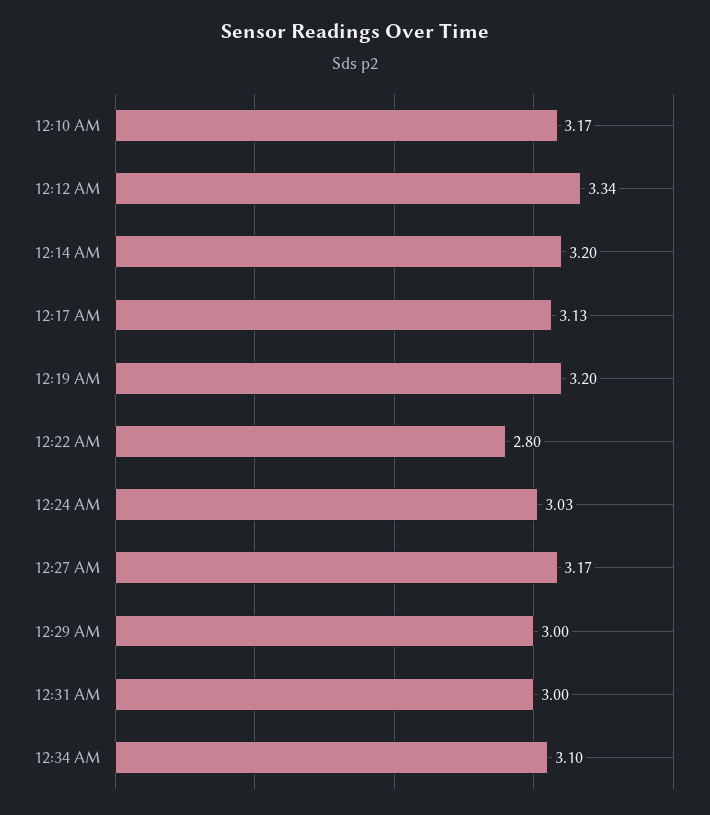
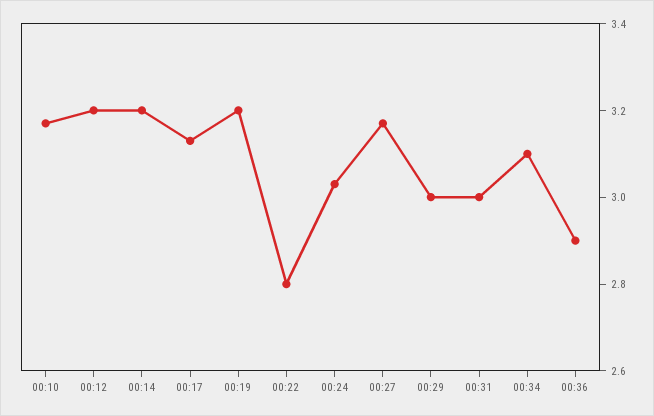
12:12 AM: 3.34 -> 3.2
00:36: none -> 2.9

